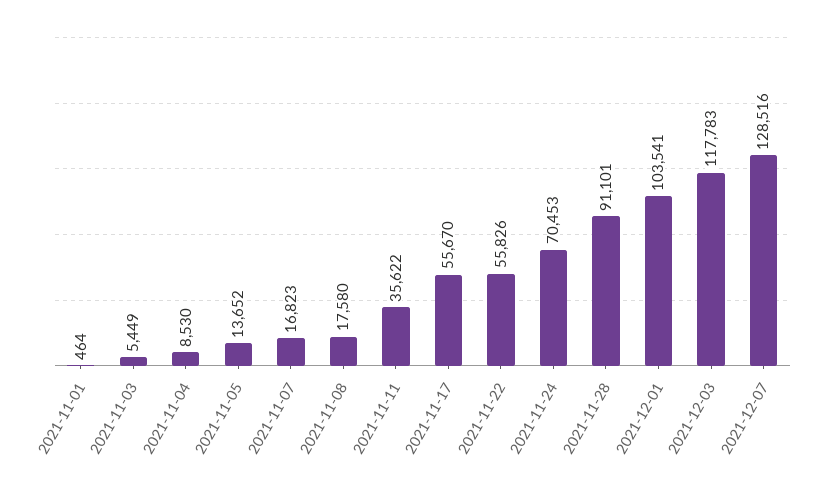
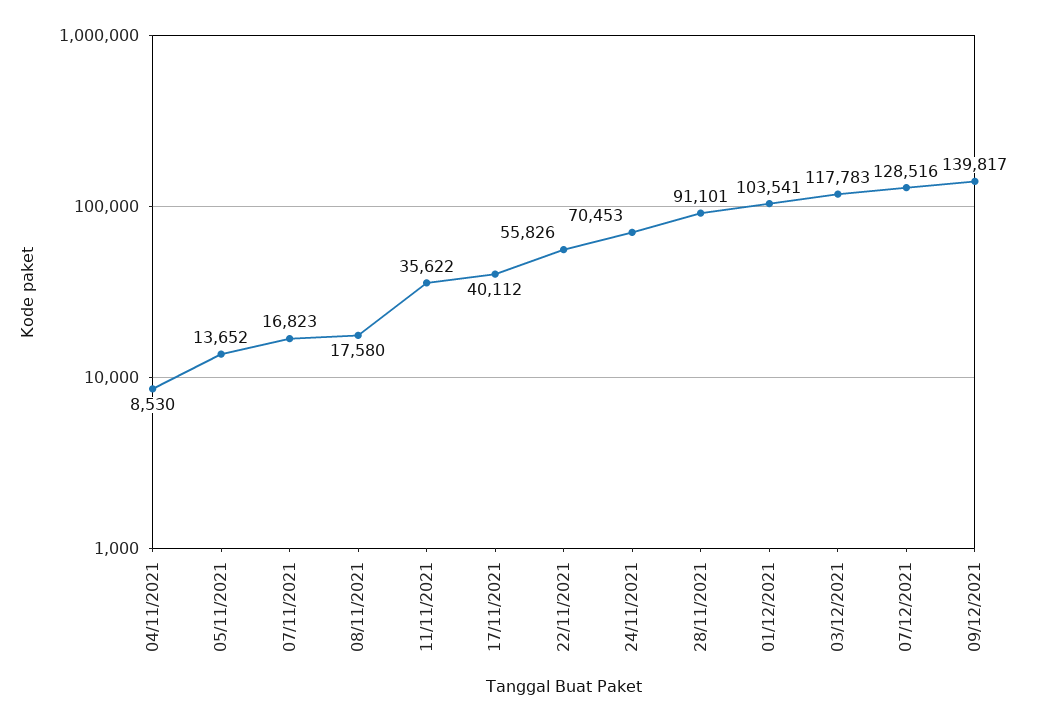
2021-11-01: 464 -> none
2021-11-03: 5449 -> none
2021-11-17: 55670 -> 40112
09/12/2021: none -> 139817

